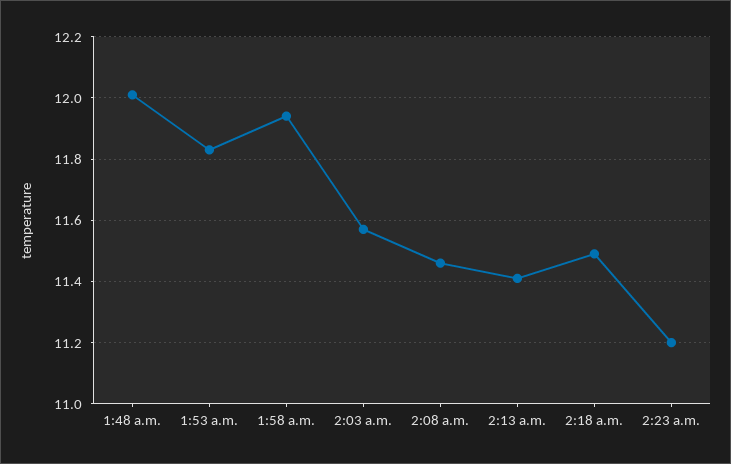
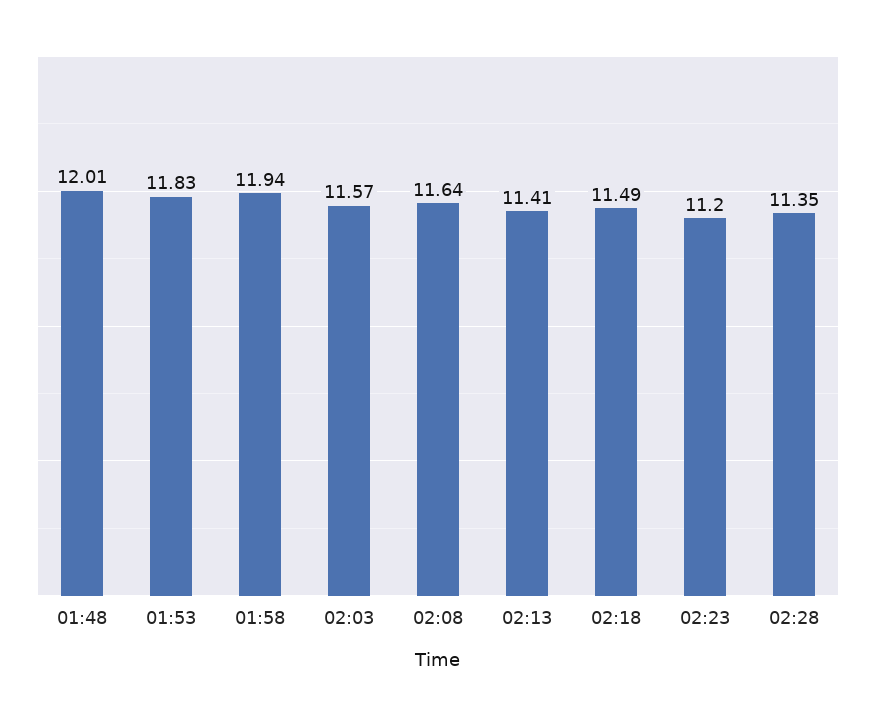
2:08 a.m.: 11.45 -> 11.64
02:28: none -> 11.35

